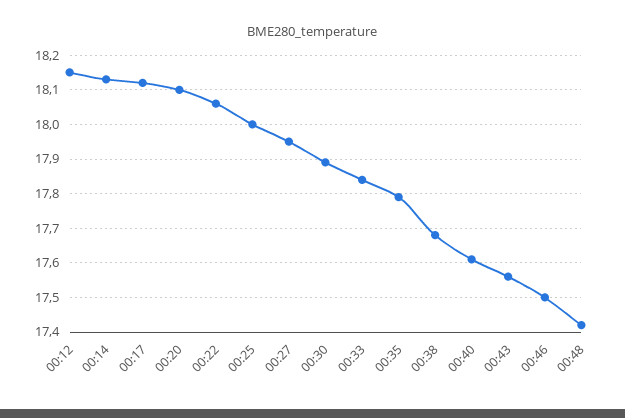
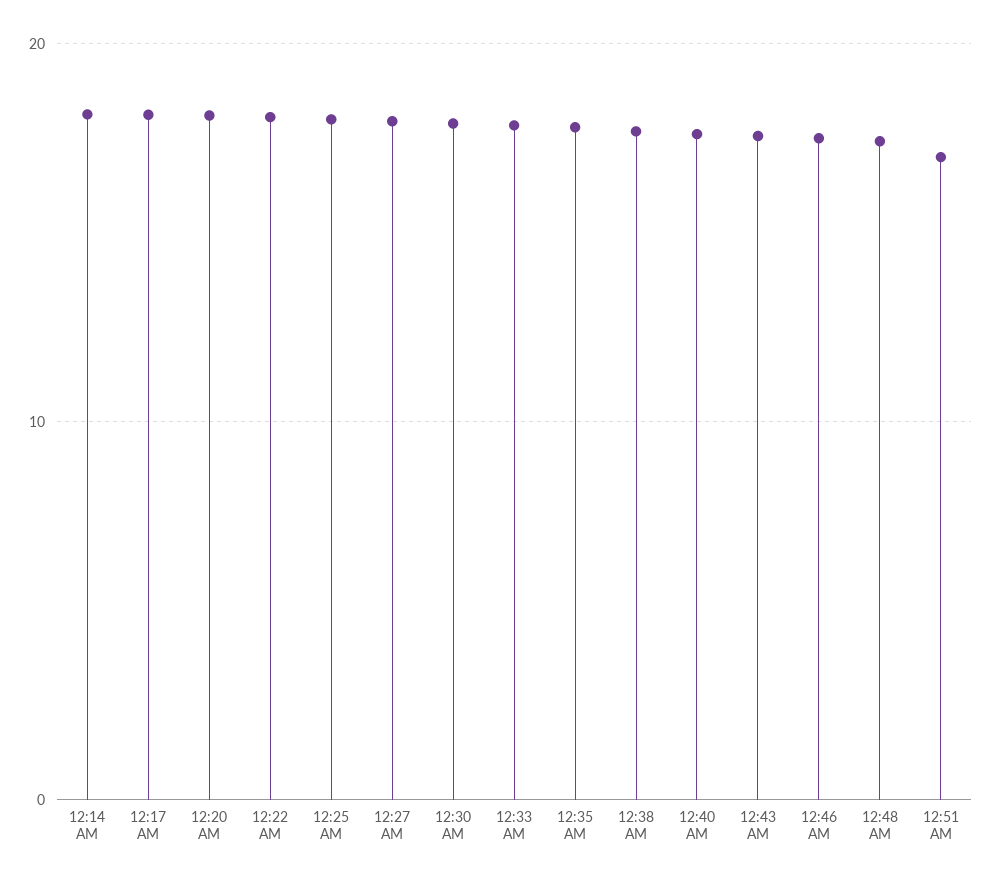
00:12: 18.15 -> none
12:51 AM: none -> 17

